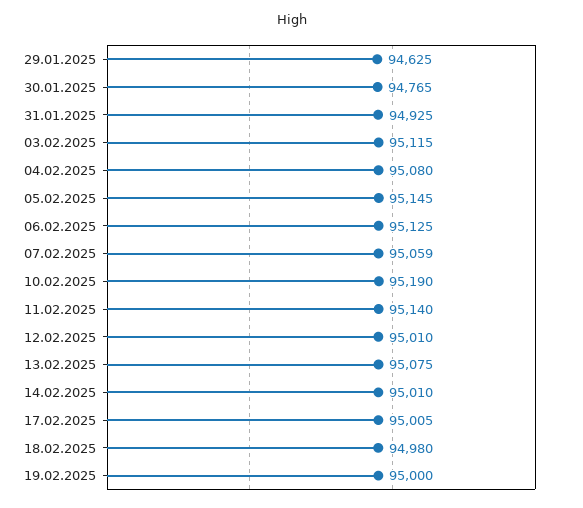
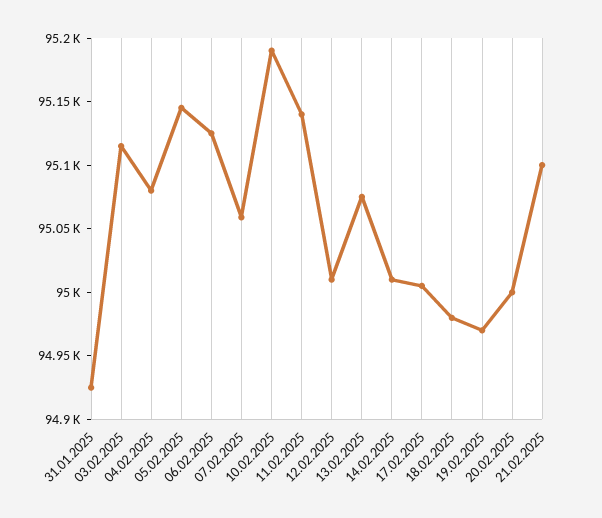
29.01.2025: 94625 -> none
30.01.2025: 94765 -> none
19.02.2025: 95000 -> 94970
20.02.2025: none -> 95000
21.02.2025: none -> 95100

